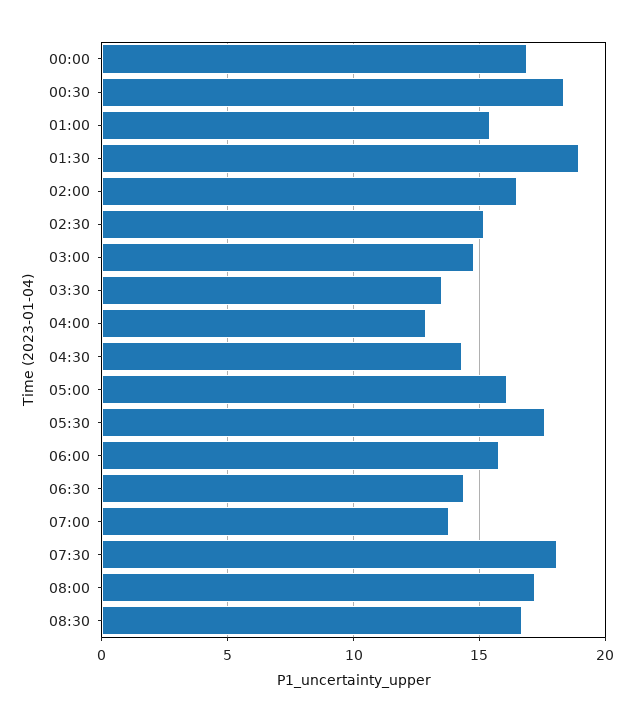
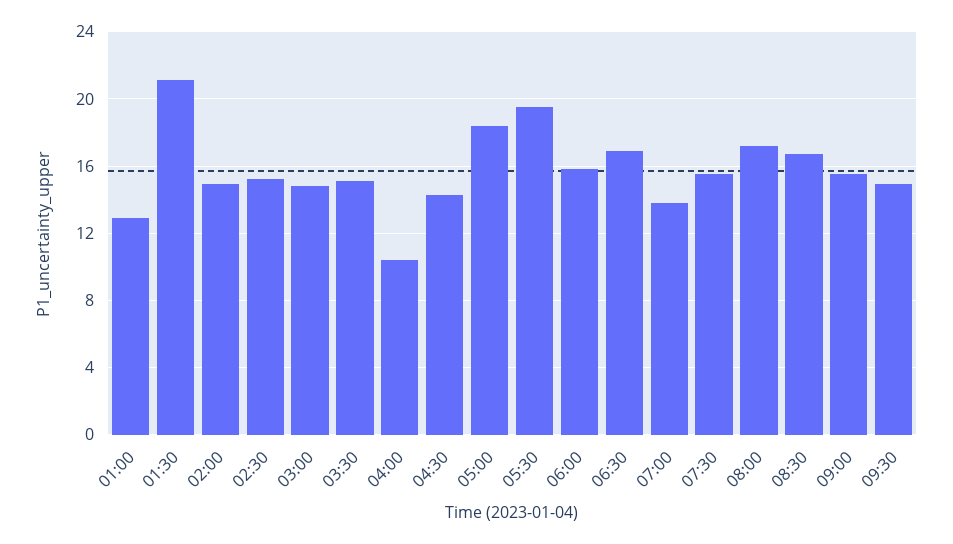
00:00: 17 -> none
00:30: 18.5 -> none
01:00: 15.5 -> 13
01:30: 19 -> 21
02:00: 16.5 -> 15
03:30: 13.5 -> 15
04:00: 13 -> 10.5
05:00: 16 -> 18.5
05:30: 17.5 -> 19.5
06:30: 14.5 -> 17
07:30: 18 -> 15.5
09:00: none -> 15.5
09:30: none -> 15

